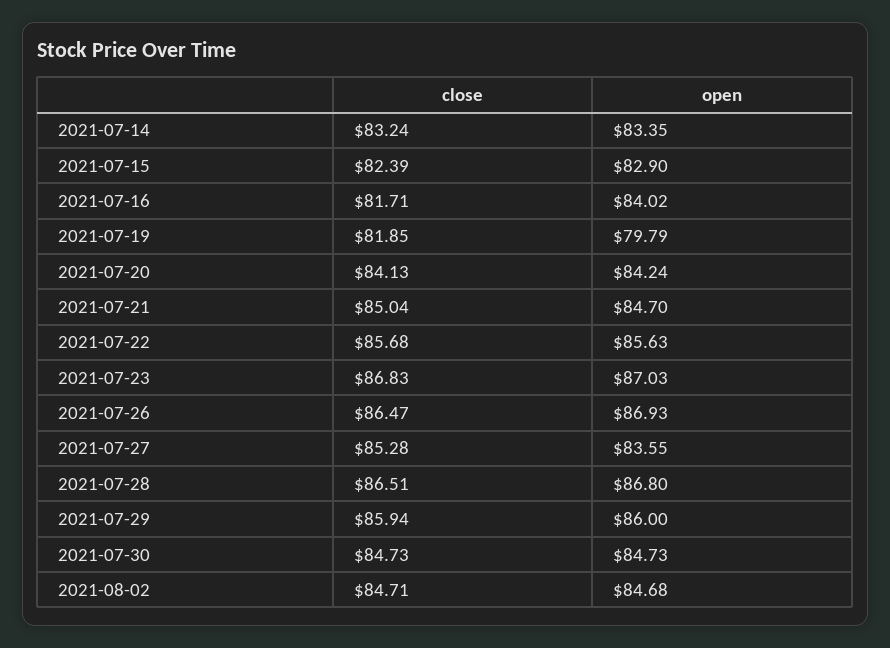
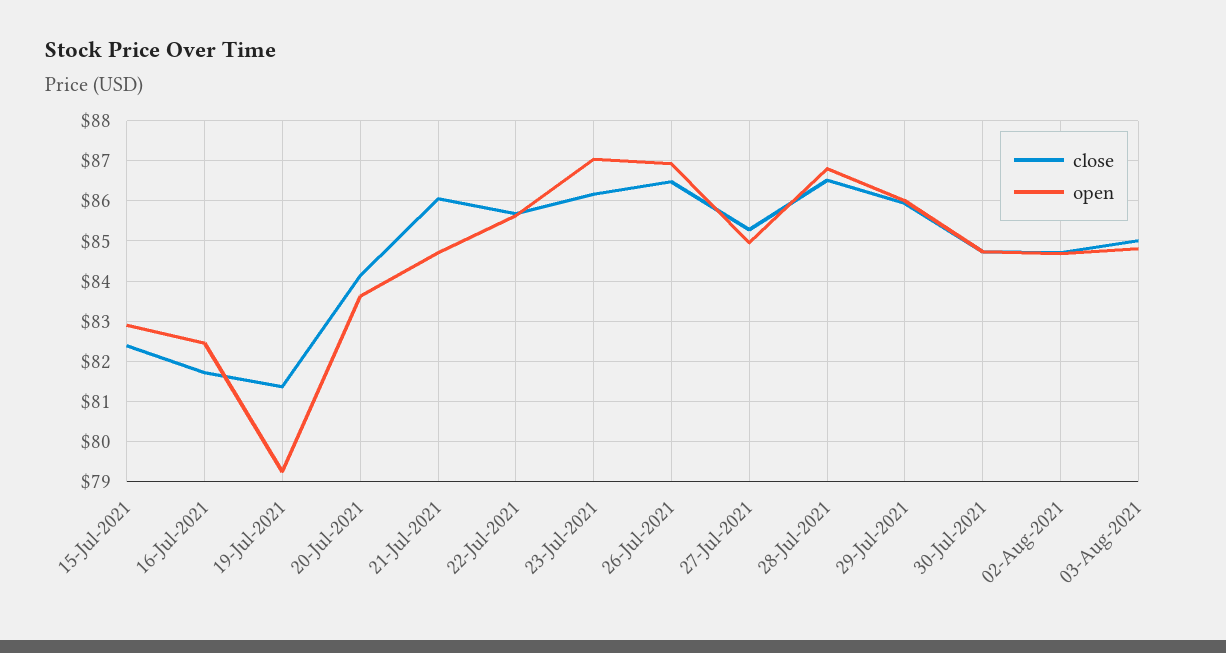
close, 2021-07-14: 83.24 -> none
open, 2021-07-14: 83.35 -> none
open, 2021-07-16: 84.02 -> 82.4
close, 2021-07-19: 81.85 -> 81.4
open, 2021-07-19: 79.79 -> 79.2
open, 2021-07-20: 84.24 -> 83.6
close, 2021-07-21: 85.04 -> 86
close, 2021-07-23: 86.83 -> 86.2
open, 2021-07-27: 83.55 -> 85
close, 03-Aug-2021: none -> 85
open, 03-Aug-2021: none -> 84.8

